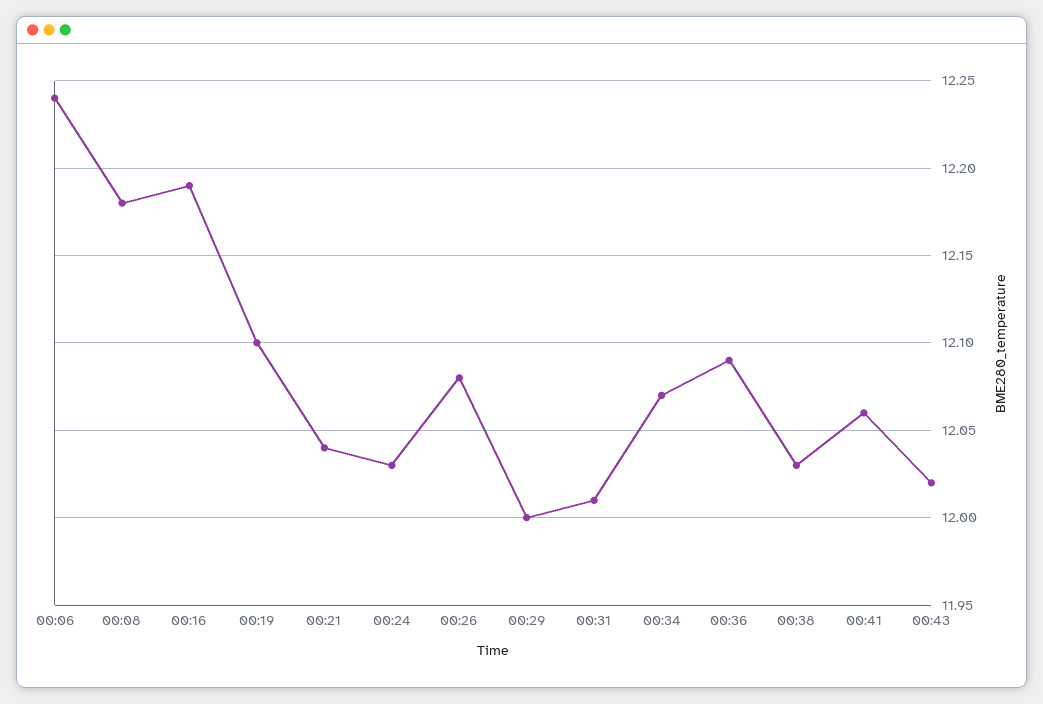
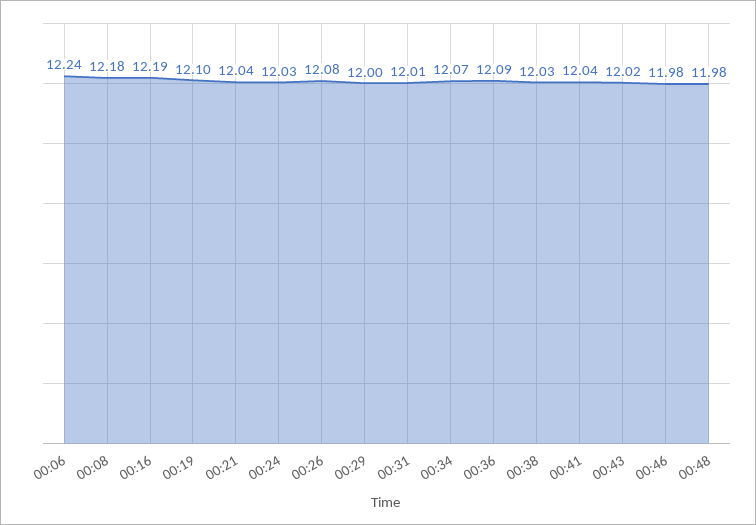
00:41: 12.06 -> 12.04
00:46: none -> 11.98
00:48: none -> 11.98

